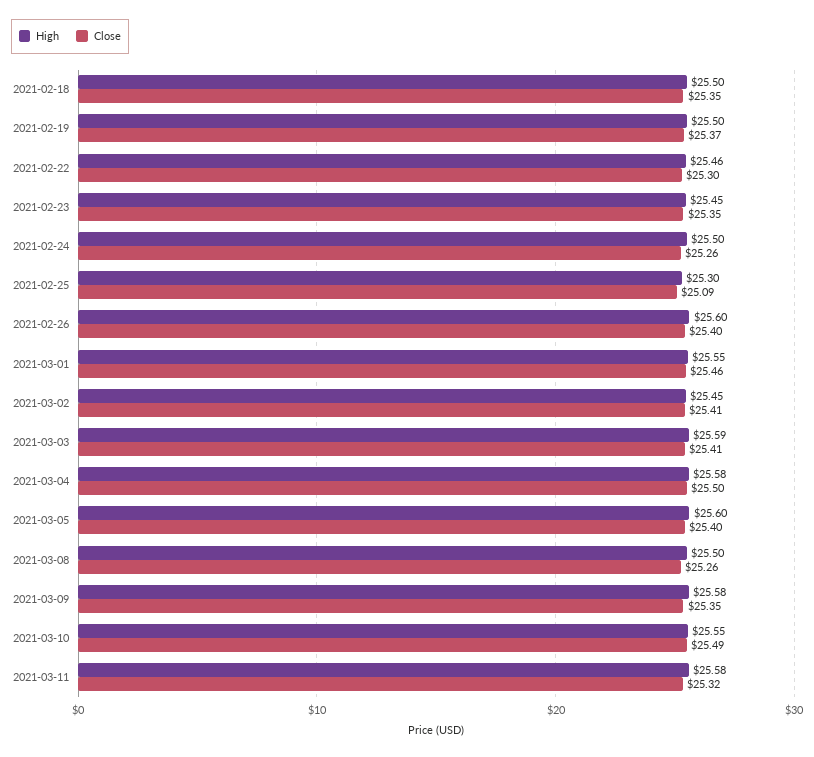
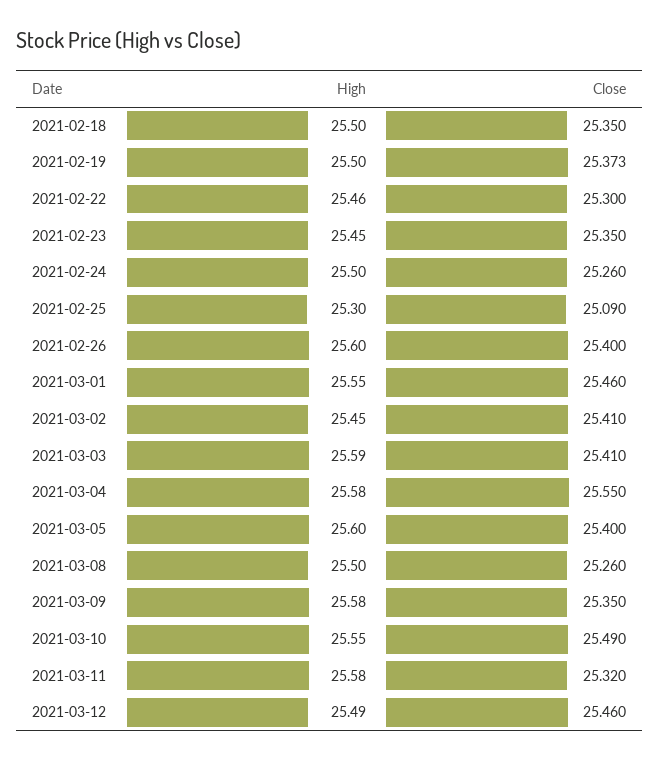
Close, 2021-03-04: 25.5 -> 25.55
High, 2021-03-12: none -> 25.49
Close, 2021-03-12: none -> 25.46

